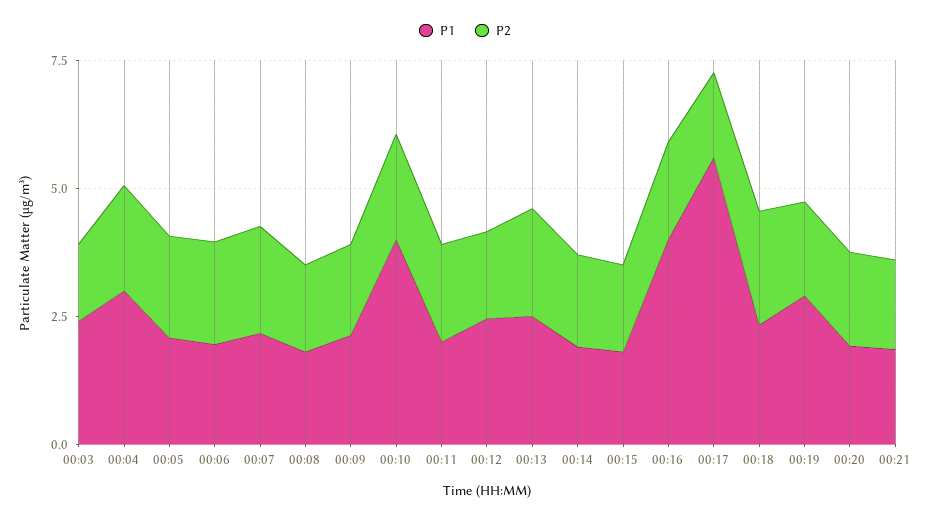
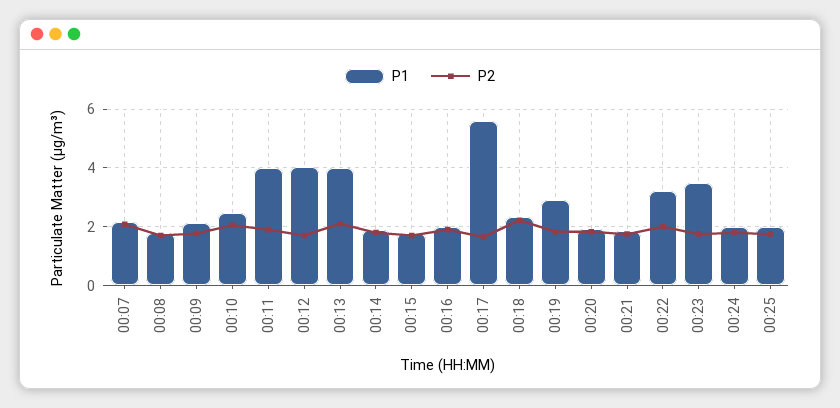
P1, 00:03: 2.5 -> none
P2, 00:03: 1.5 -> none
P1, 00:04: 3 -> none
P2, 00:04: 2 -> none
P1, 00:05: 2 -> none
P2, 00:05: 2 -> none
P1, 00:06: 2 -> none
P2, 00:06: 2 -> none
P1, 00:10: 4 -> 2.5
P1, 00:11: 2 -> 4
P1, 00:12: 2.5 -> 4
P1, 00:13: 2.5 -> 4
P1, 00:16: 4 -> 2
P1, 00:22: none -> 3.25
P2, 00:22: none -> 2
P1, 00:23: none -> 3.5
P2, 00:23: none -> 1.75
P1, 00:24: none -> 2
P2, 00:24: none -> 1.75
P1, 00:25: none -> 2
P2, 00:25: none -> 1.75

